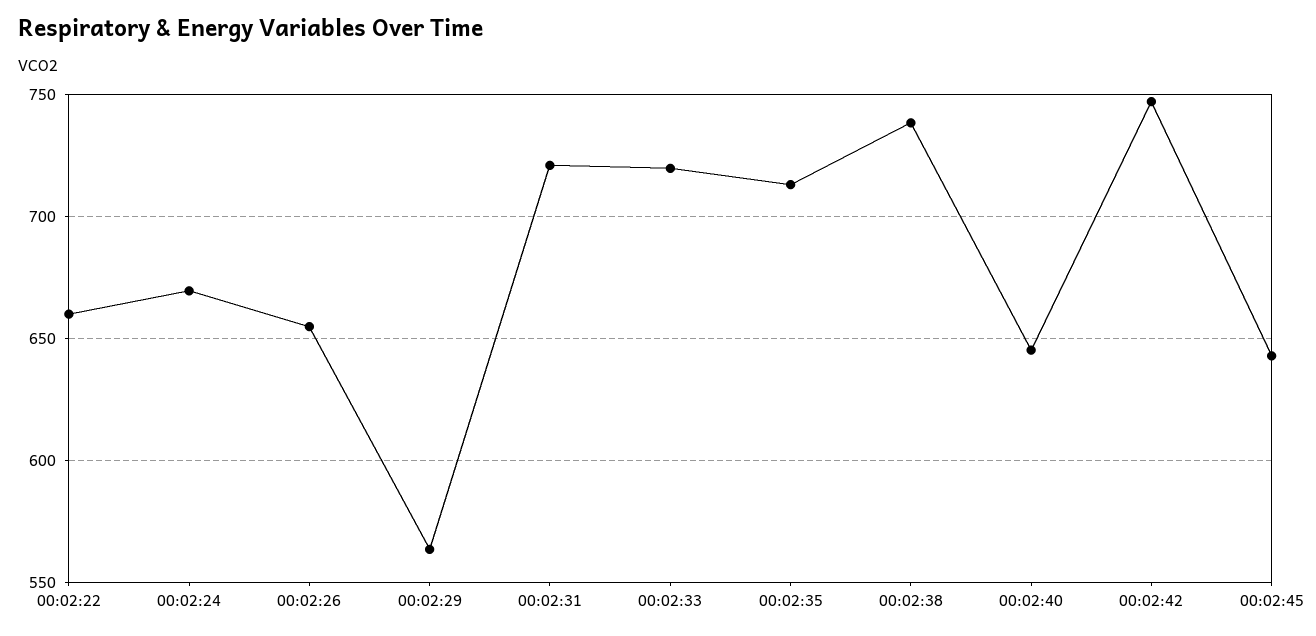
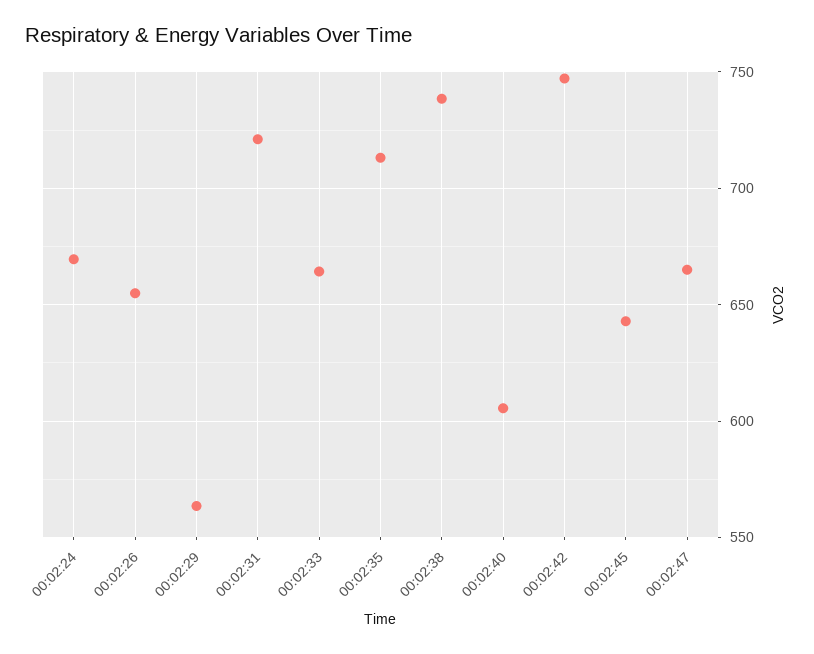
00:02:22: 660 -> none
00:02:33: 720 -> 665
00:02:40: 645 -> 605
00:02:47: none -> 665

